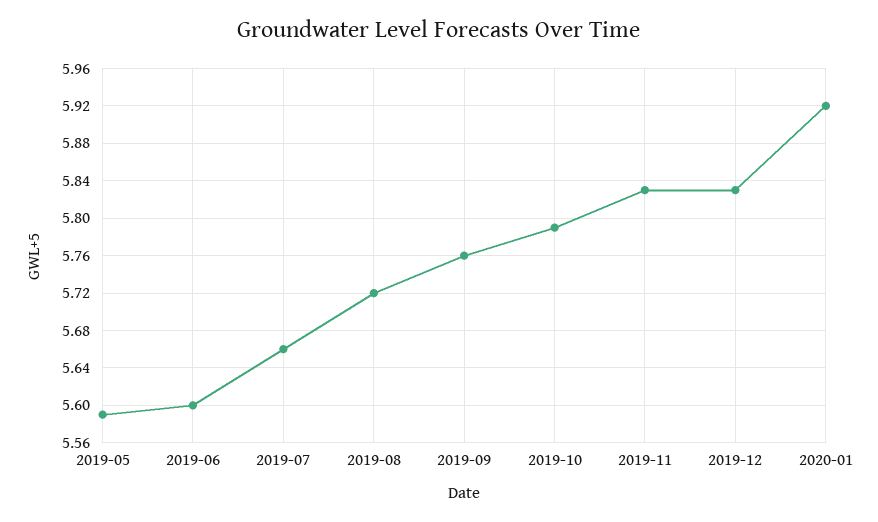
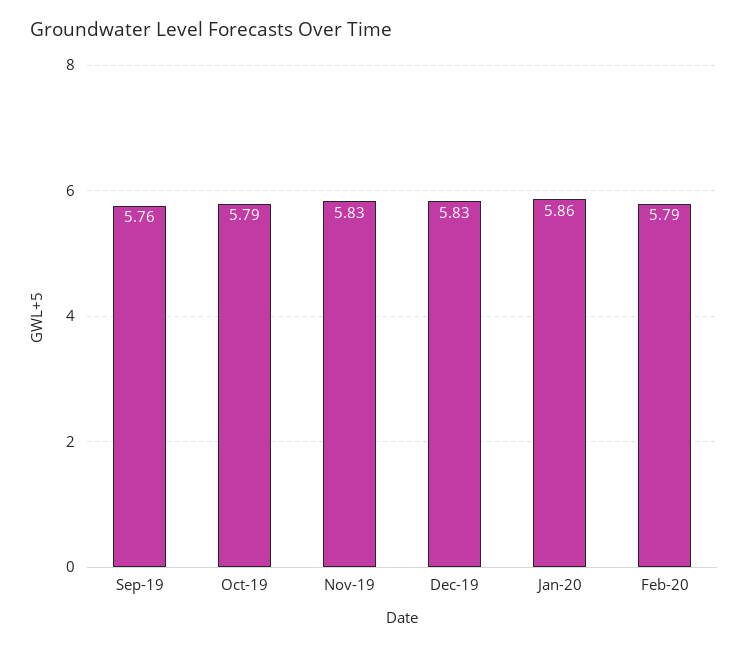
2019-05: 5.59 -> none
2019-06: 5.6 -> none
2019-07: 5.66 -> none
2019-08: 5.72 -> none
2020-01: 5.92 -> 5.86
Feb-20: none -> 5.79

